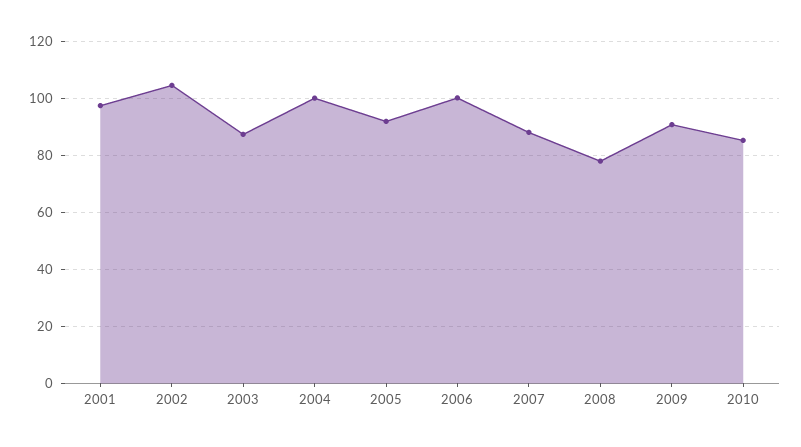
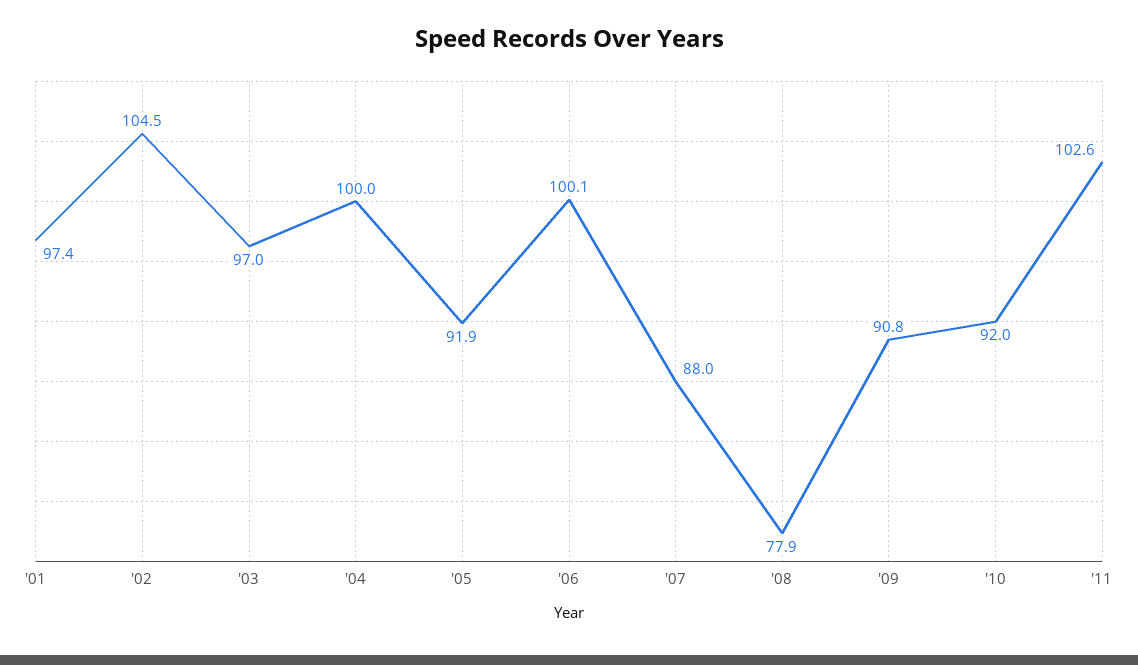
2003: 87.5 -> 97
2010: 85 -> 92
'11: none -> 102.6

